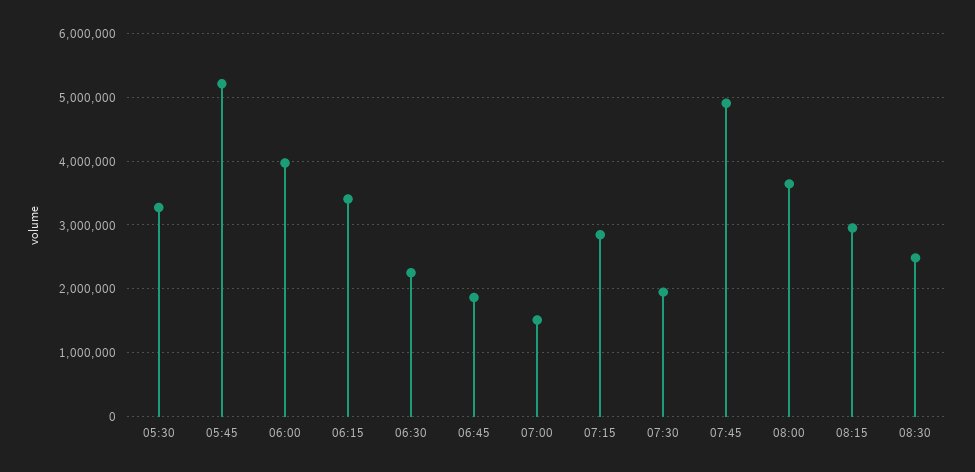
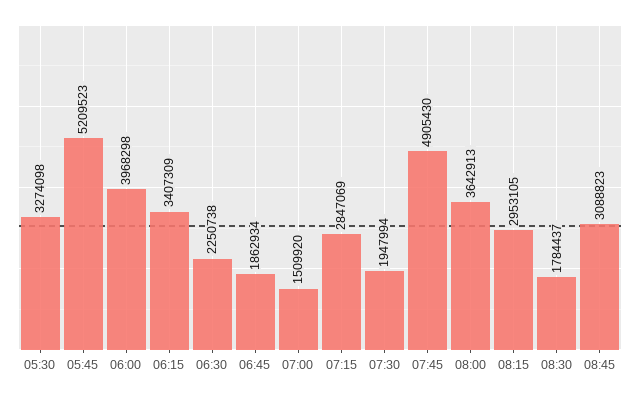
08:30: 2500000 -> 1784437
08:45: none -> 3088823

